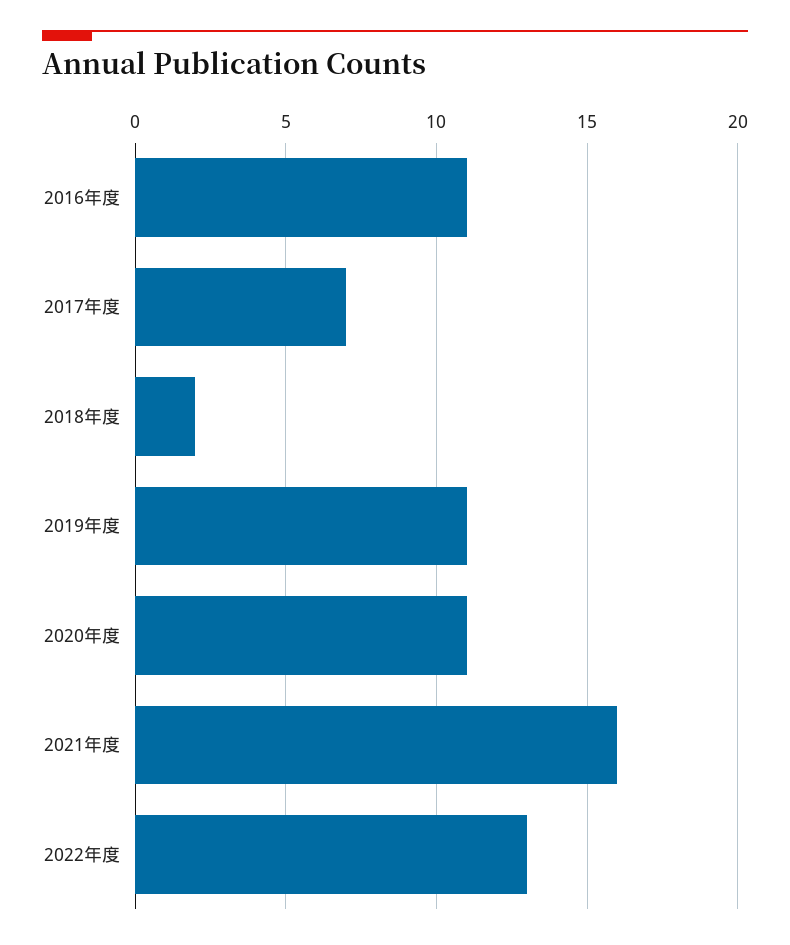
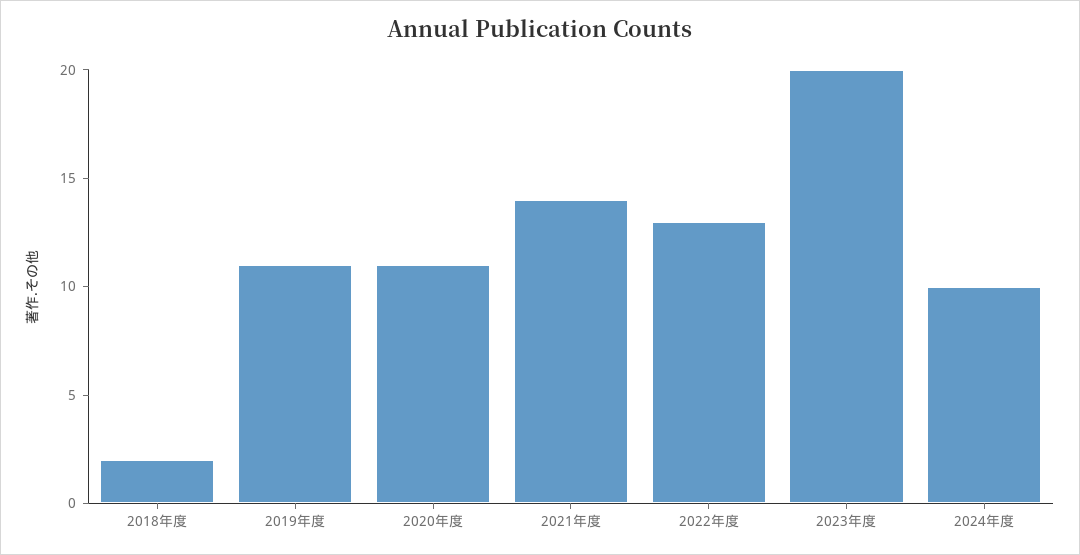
2016年度: 11 -> none
2017年度: 7 -> none
2021年度: 16 -> 14
2023年度: none -> 20
2024年度: none -> 10

